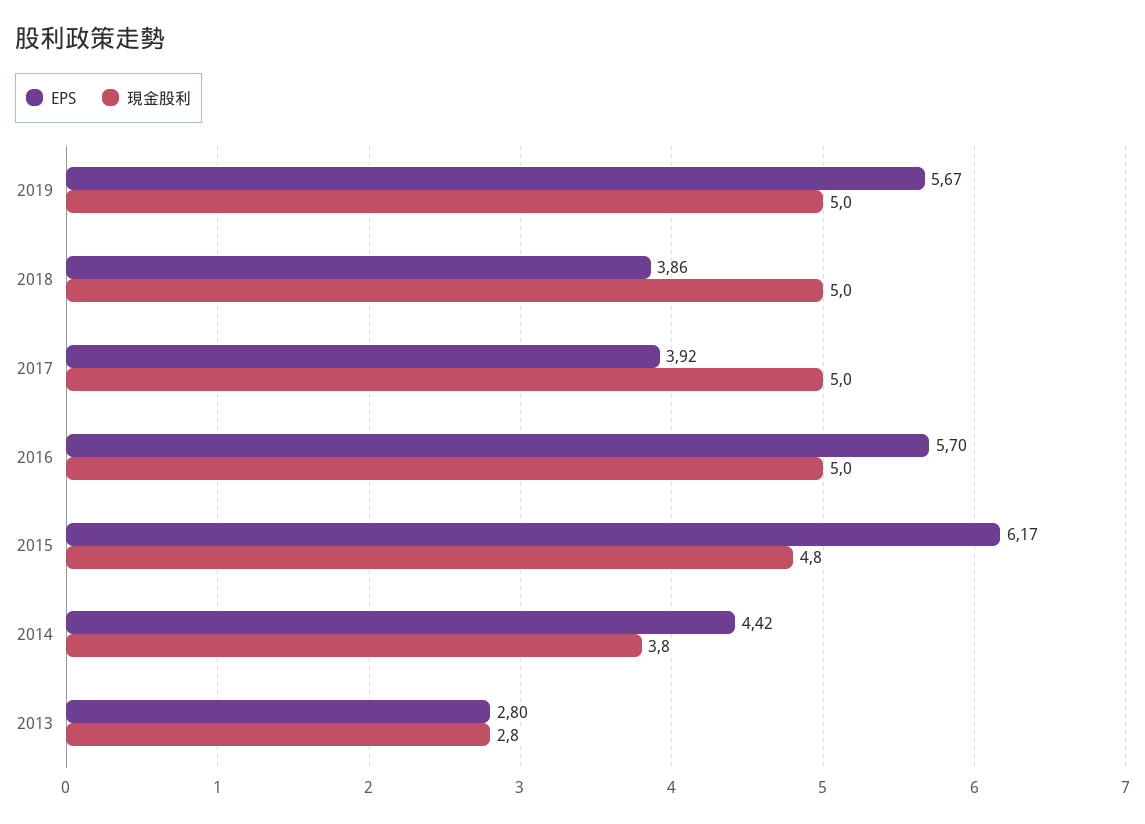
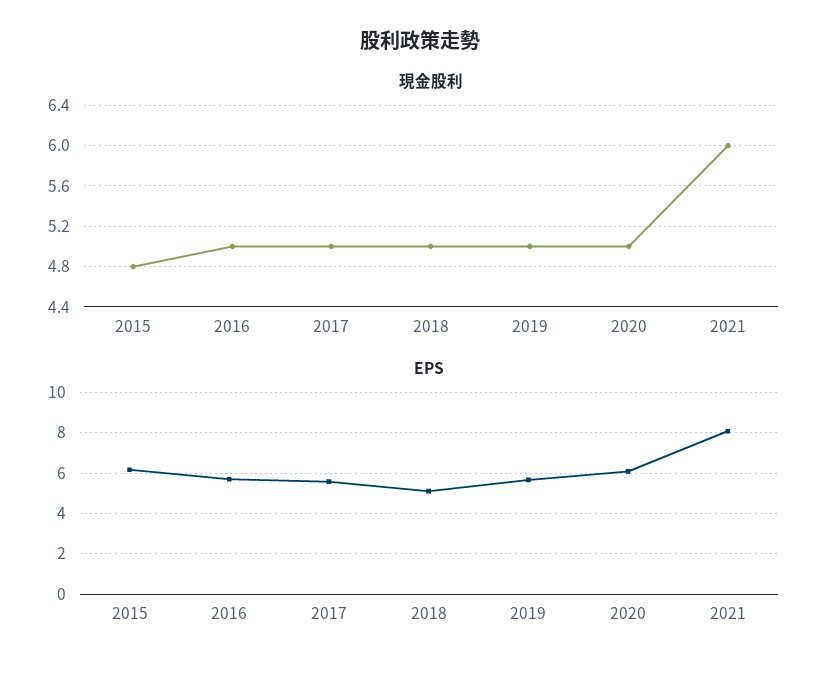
EPS, 2018: 3.86 -> 5
EPS, 2017: 3.92 -> 5.5
EPS, 2014: 4.42 -> none
現金股利, 2014: 3.8 -> none
EPS, 2013: 2.8 -> none
現金股利, 2013: 2.8 -> none
現金股利, 2020: none -> 5
現金股利, 2021: none -> 6
EPS, 2020: none -> 6
EPS, 2021: none -> 8

